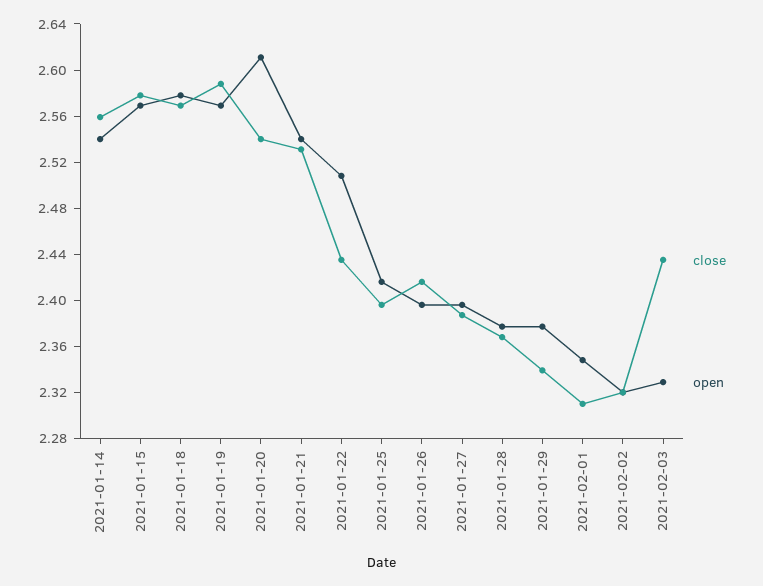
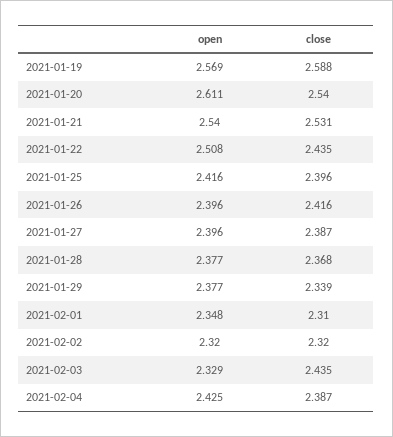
close, 2021-01-14: 2.56 -> none
open, 2021-01-14: 2.54 -> none
close, 2021-01-15: 2.58 -> none
open, 2021-01-15: 2.57 -> none
close, 2021-01-18: 2.57 -> none
open, 2021-01-18: 2.58 -> none
open, 2021-02-04: none -> 2.425
close, 2021-02-04: none -> 2.387

